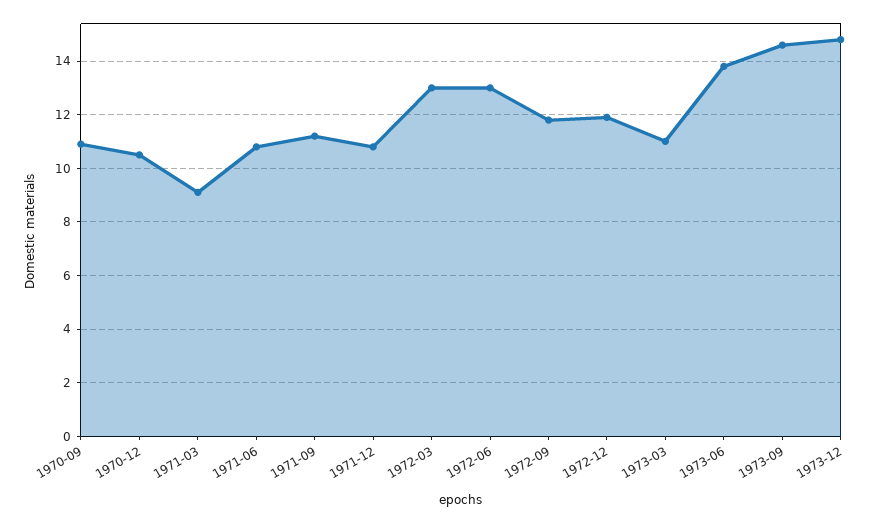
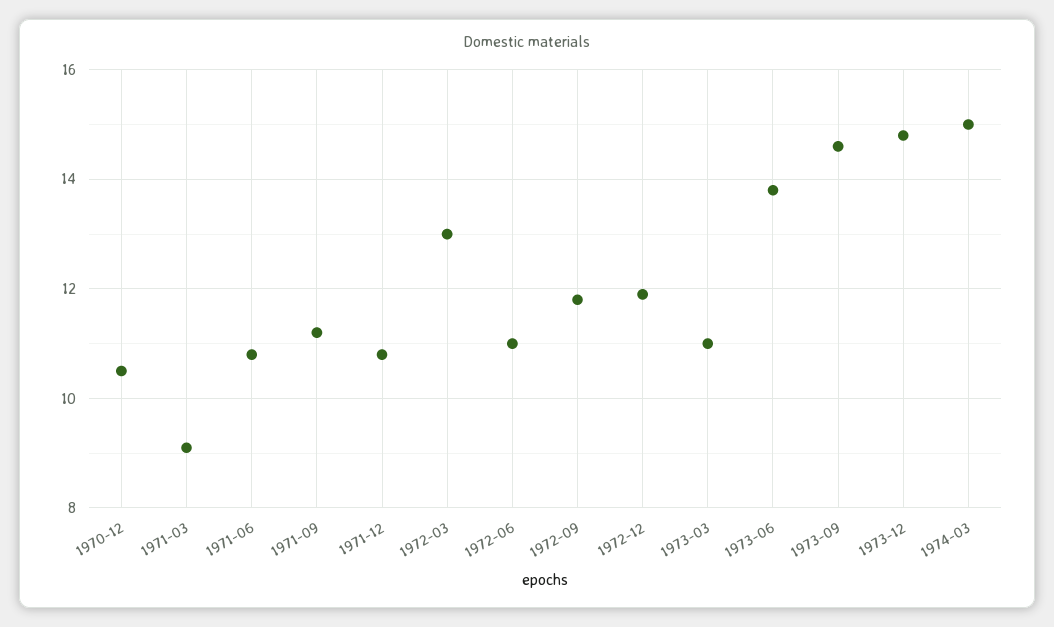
1970-09: 11 -> none
1972-06: 13 -> 11
1974-03: none -> 15

